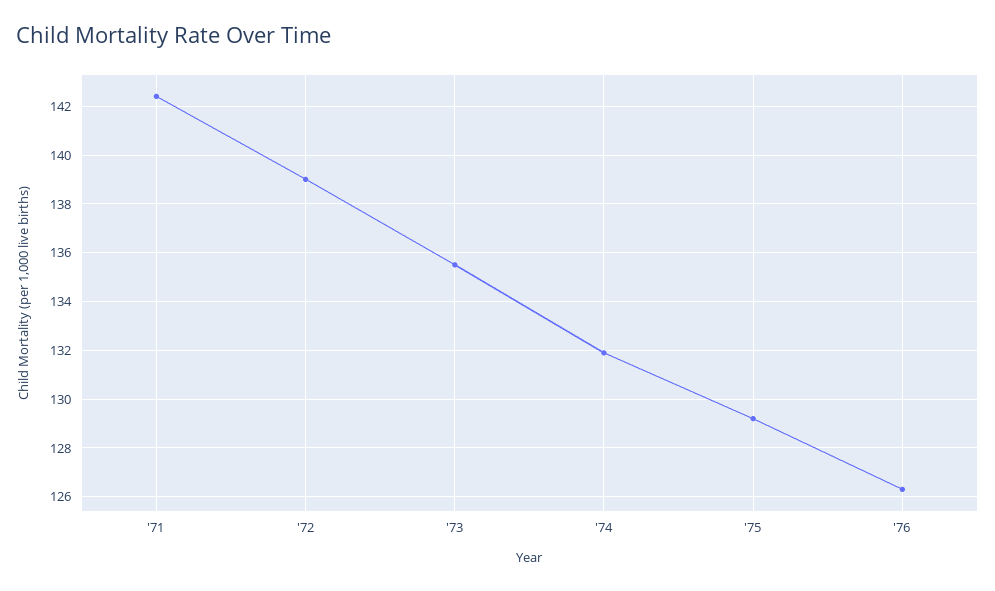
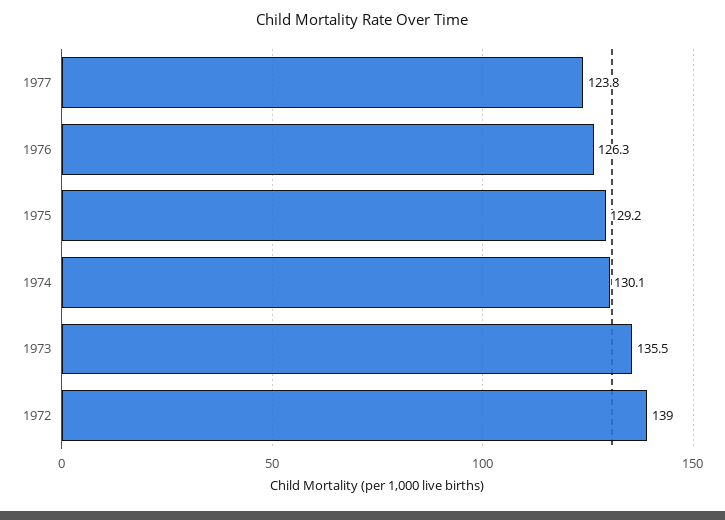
'71: 142.5 -> none
'74: 132 -> 130.1
1977: none -> 123.8

